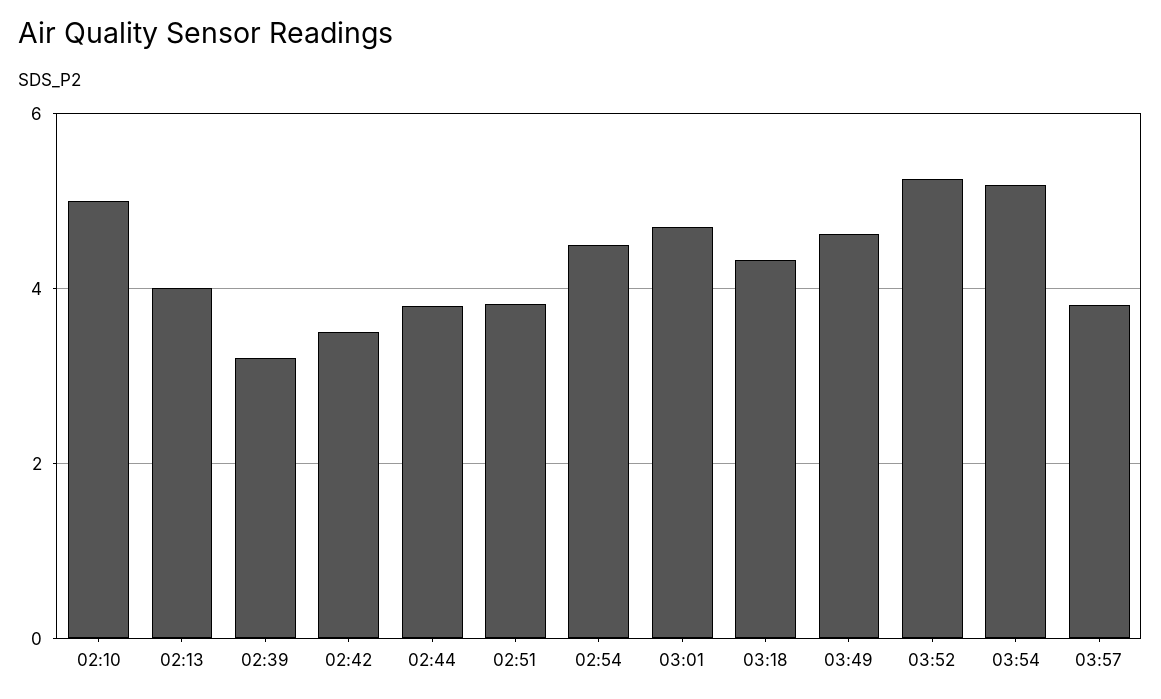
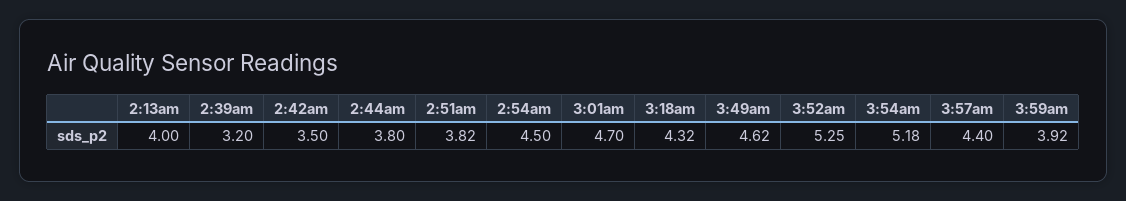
02:10: 5 -> none
03:57: 3.8 -> 4.4
3:59am: none -> 3.92

